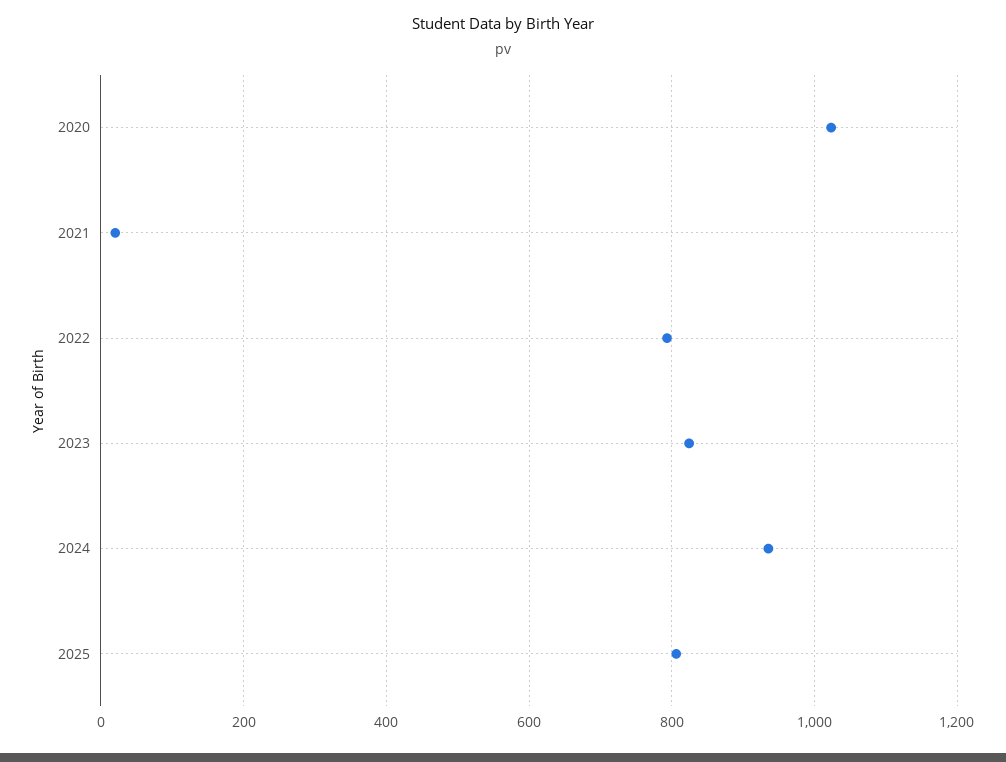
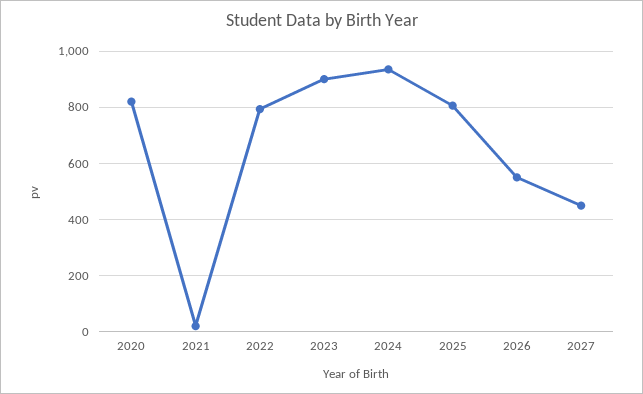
2020: 1020 -> 825
2023: 820 -> 900
2026: none -> 550
2027: none -> 450

